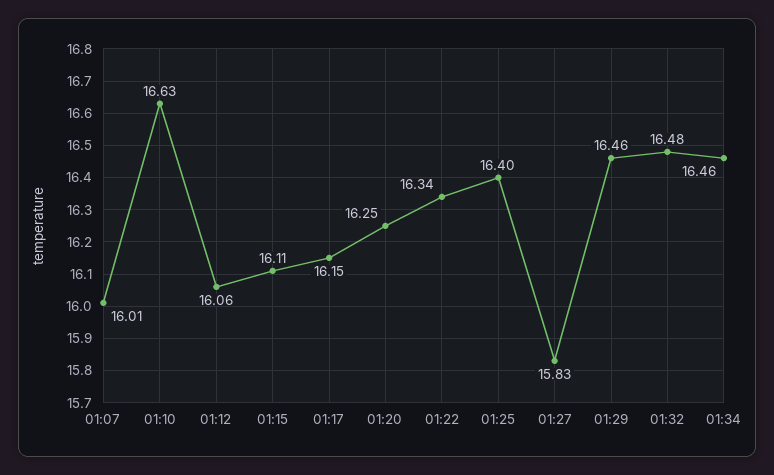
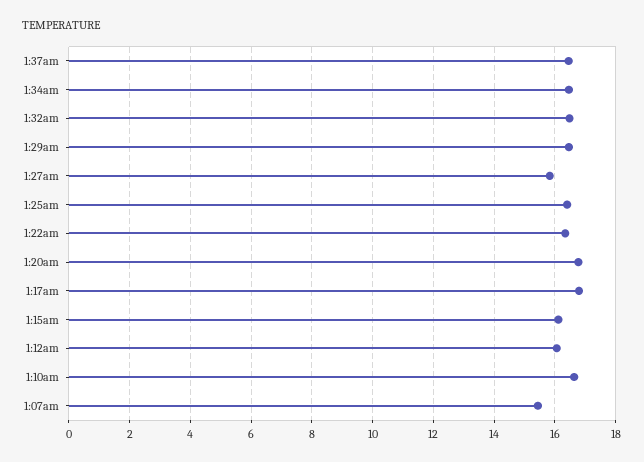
01:07: 16.01 -> 15.4
01:17: 16.15 -> 16.8
01:20: 16.25 -> 16.8
1:37am: none -> 16.4

